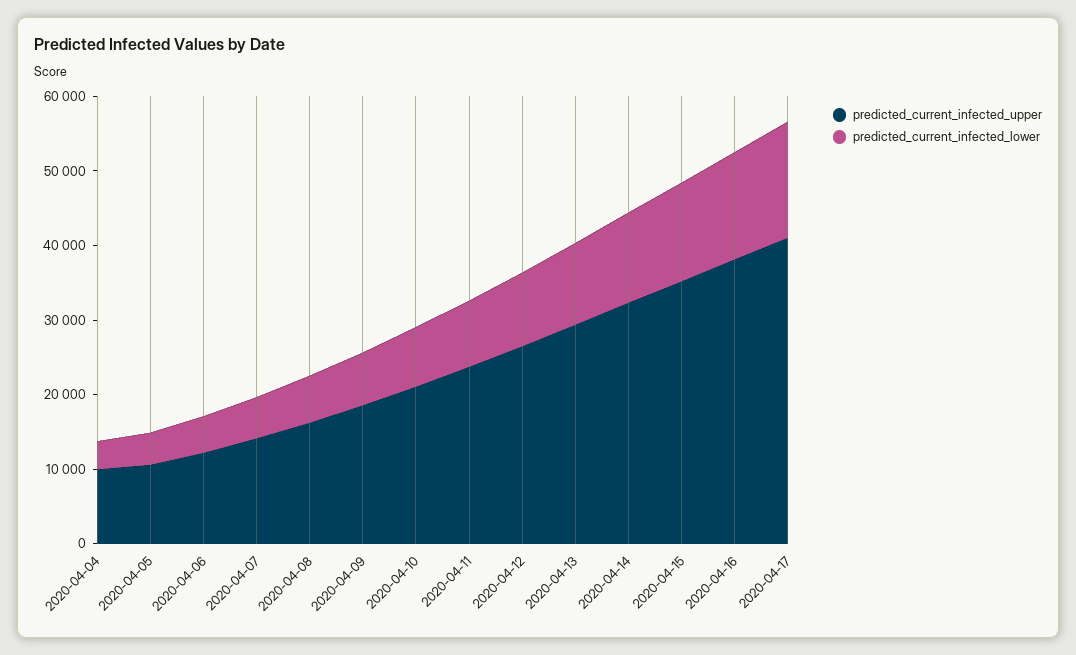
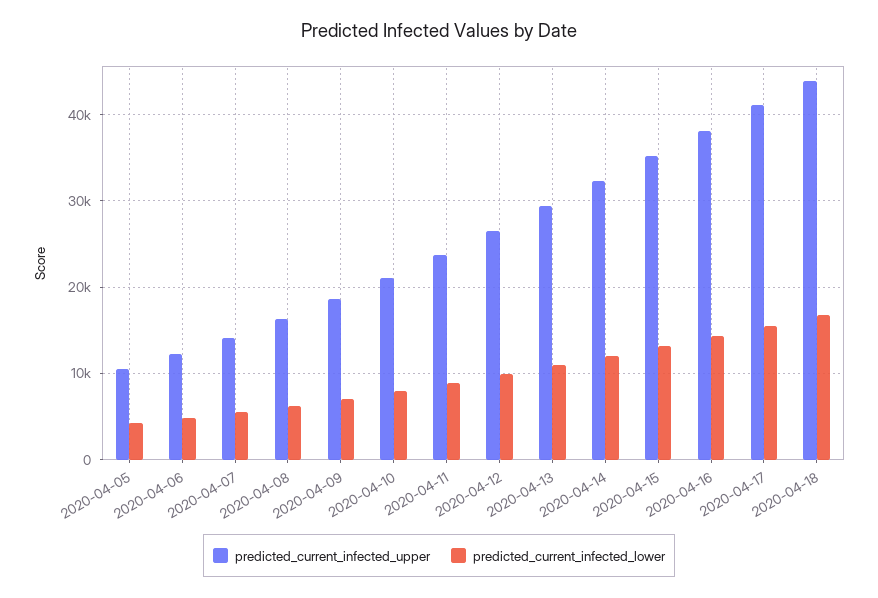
predicted_current_infected_upper, 2020-04-04: 10000 -> none
predicted_current_infected_lower, 2020-04-04: 4000 -> none
predicted_current_infected_upper, 2020-04-18: none -> 44000
predicted_current_infected_lower, 2020-04-18: none -> 17000

